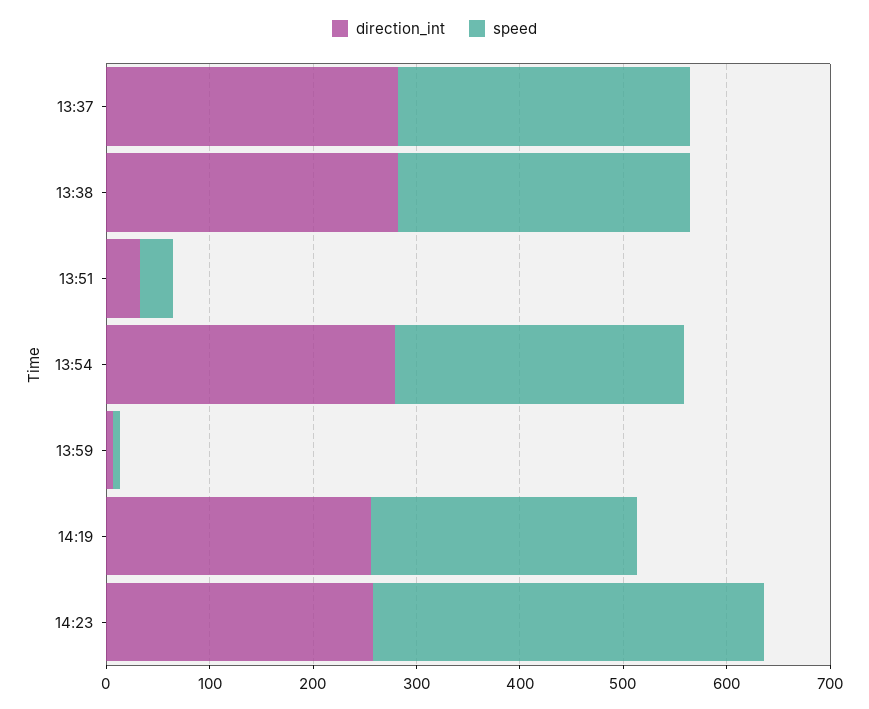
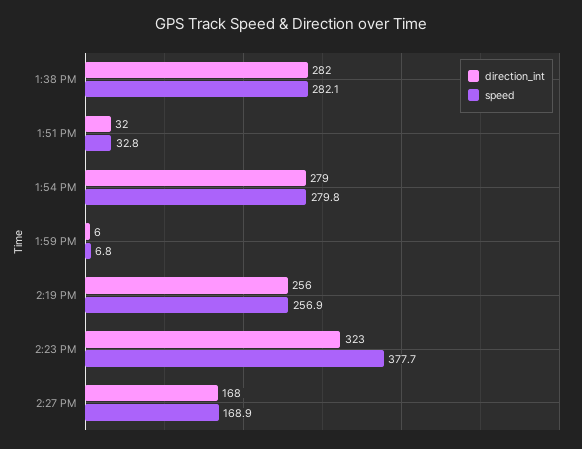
direction_int, 13:37: 280 -> none
speed, 13:37: 280 -> none
direction_int, 14:23: 260 -> 323
direction_int, 2:27 PM: none -> 168
speed, 2:27 PM: none -> 168.9

